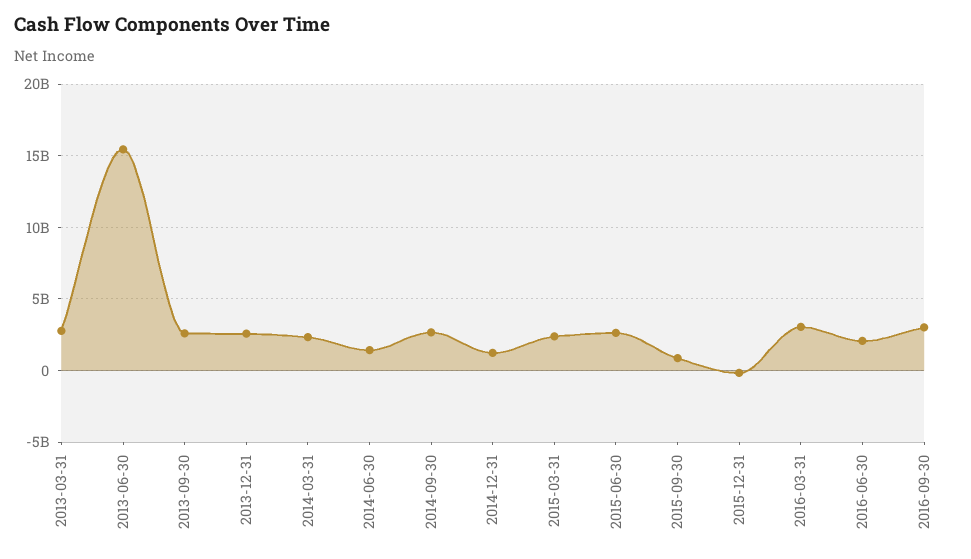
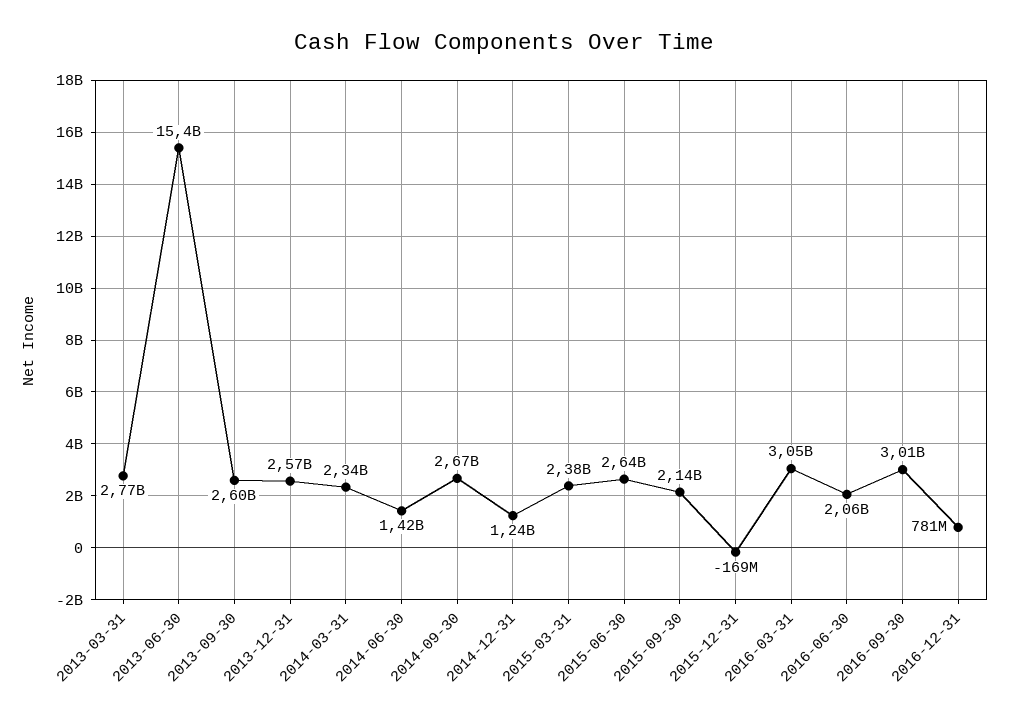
2015-09-30: 1000000000 -> 2140000000
2016-12-31: none -> 781000000

